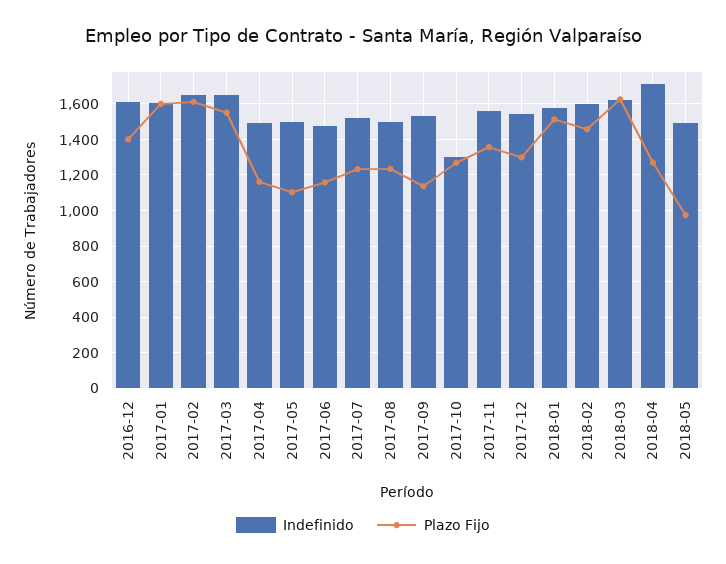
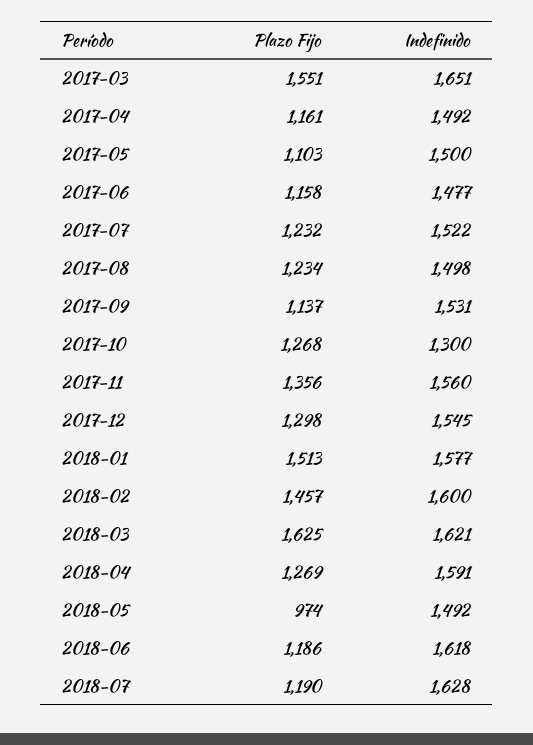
Indefinido, 2016-12: 1600 -> none
Plazo Fijo, 2016-12: 1400 -> none
Indefinido, 2017-01: 1600 -> none
Plazo Fijo, 2017-01: 1600 -> none
Indefinido, 2017-02: 1650 -> none
Plazo Fijo, 2017-02: 1600 -> none
Indefinido, 2018-04: 1700 -> 1591
Plazo Fijo, 2018-06: none -> 1186
Indefinido, 2018-06: none -> 1618
Plazo Fijo, 2018-07: none -> 1190
Indefinido, 2018-07: none -> 1628

